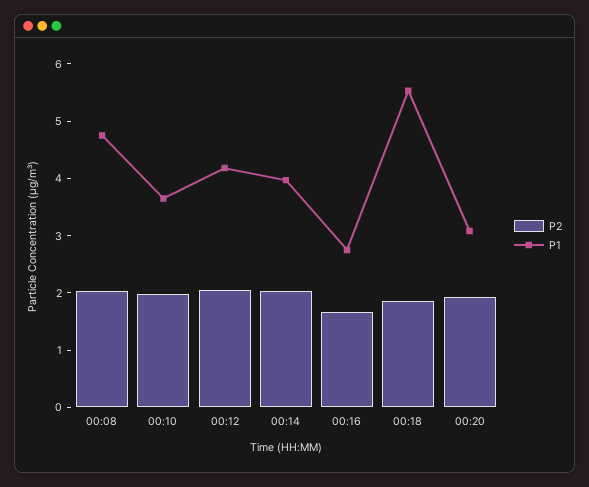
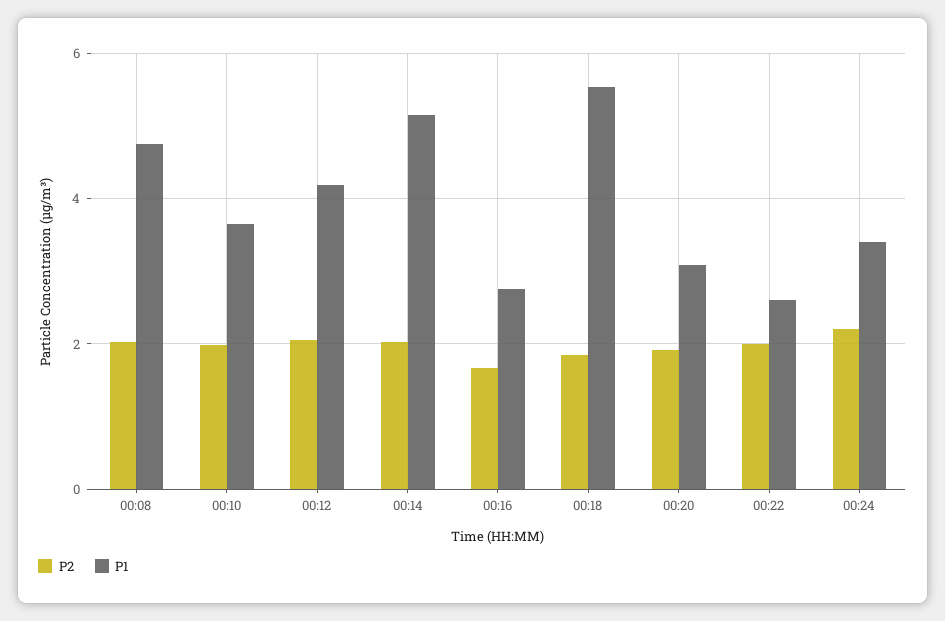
P1, 00:14: 4 -> 5.2
P2, 00:22: none -> 2
P1, 00:22: none -> 2.6
P2, 00:24: none -> 2.2
P1, 00:24: none -> 3.4

